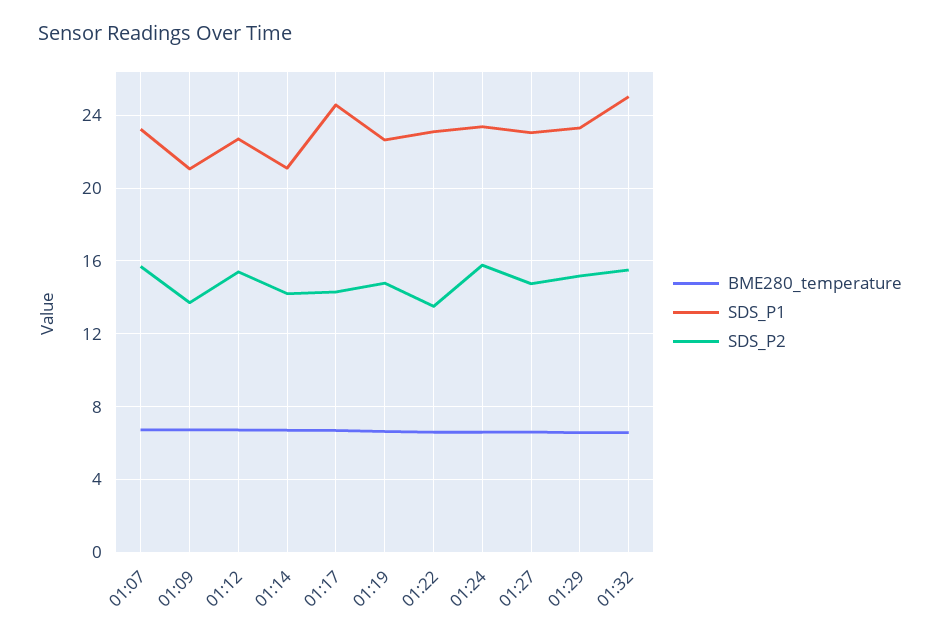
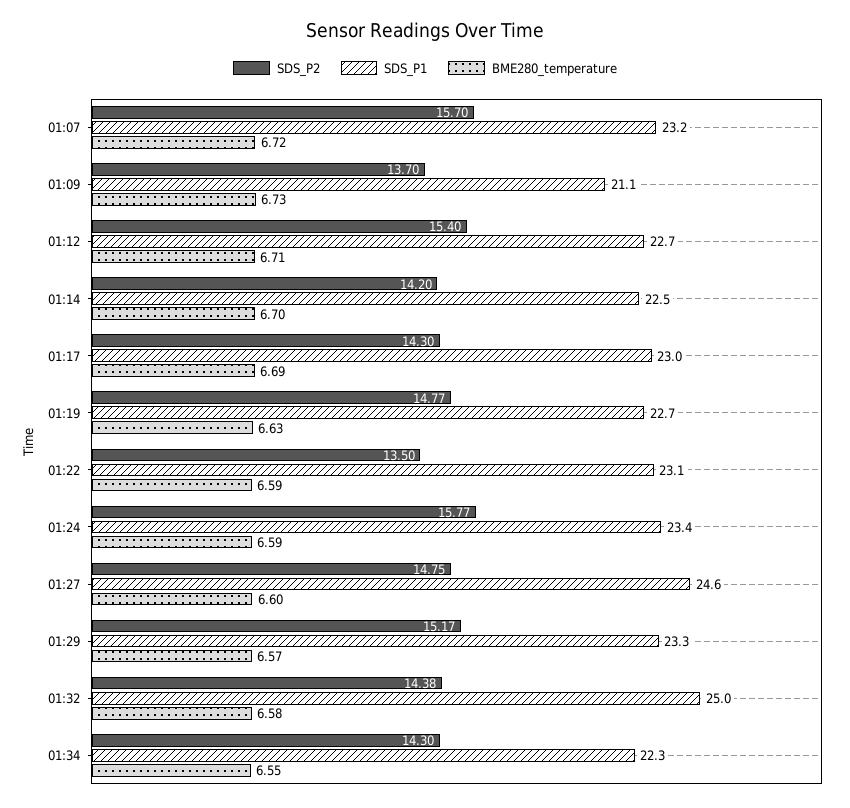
SDS_P1, 01:14: 21 -> 22.5
SDS_P1, 01:17: 24.5 -> 23
SDS_P1, 01:27: 23 -> 24.6
SDS_P2, 01:32: 15.5 -> 14.38
SDS_P2, 01:34: none -> 14.3
SDS_P1, 01:34: none -> 22.3
BME280_temperature, 01:34: none -> 6.55

